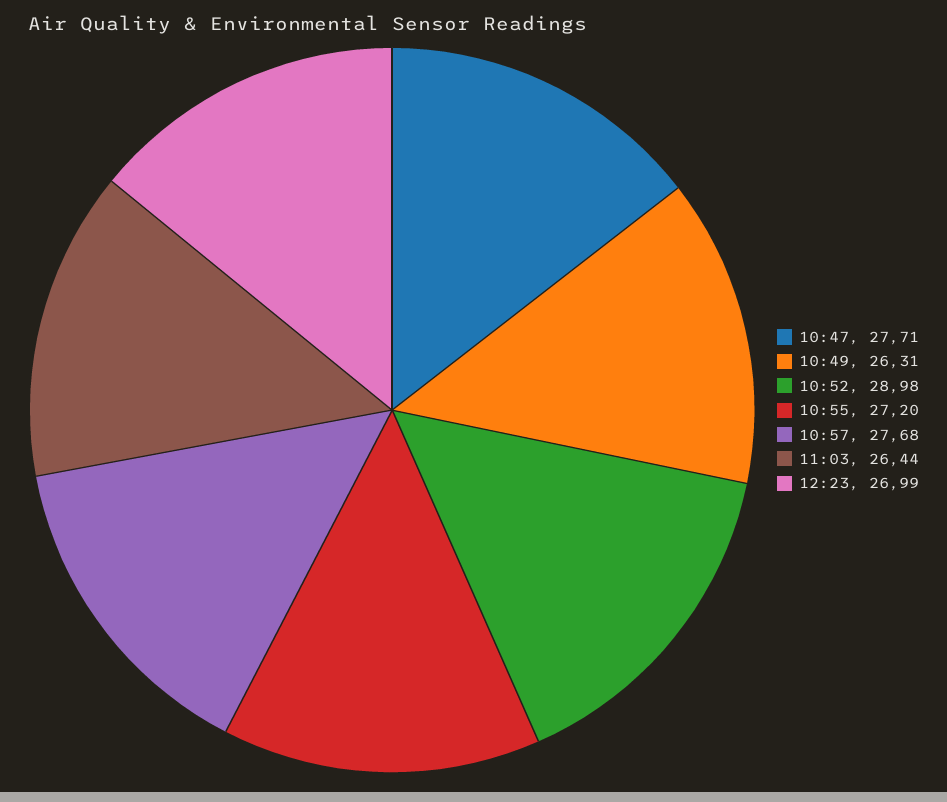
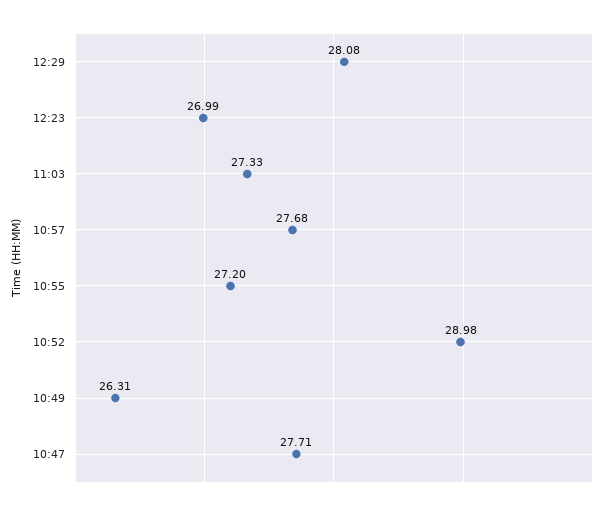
11:03: 26.44 -> 27.33
12:29: none -> 28.08

